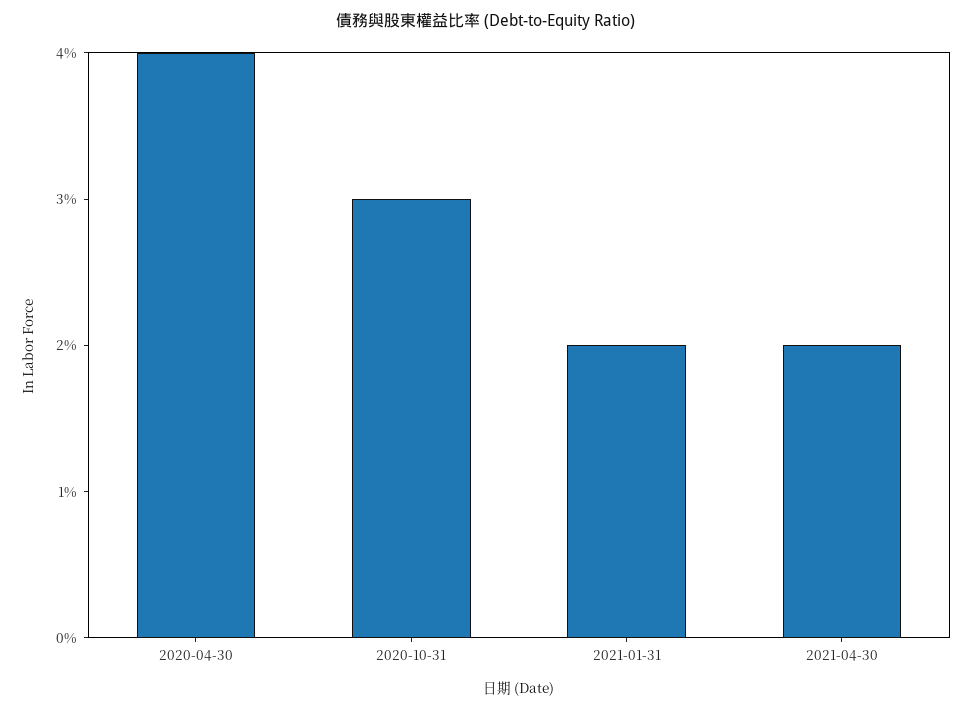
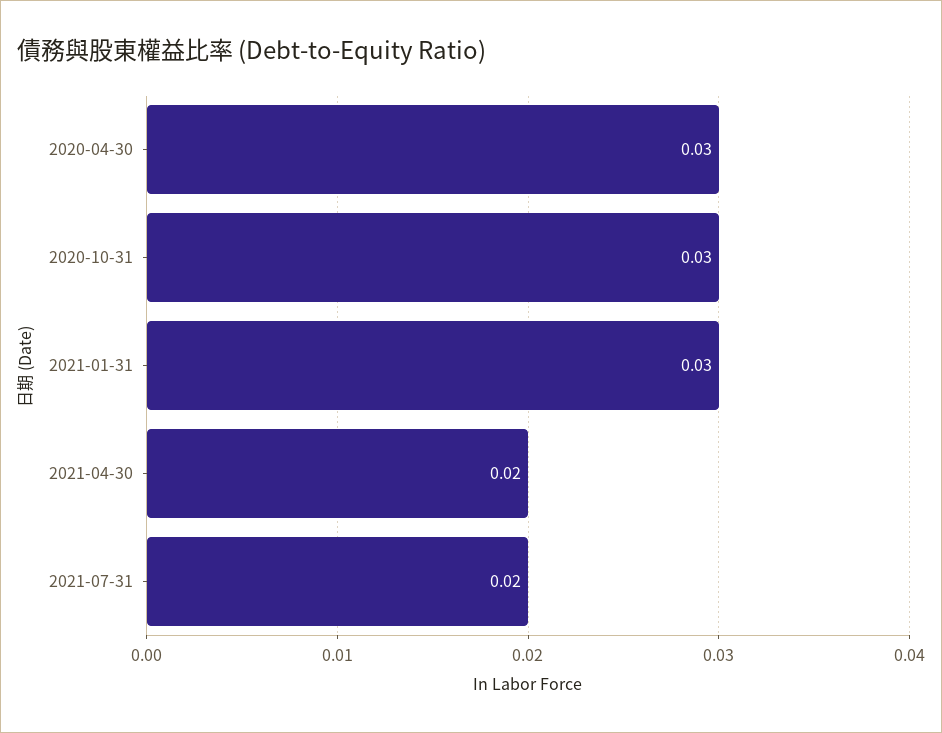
2020-04-30: 0.04 -> 0.03
2021-01-31: 0.02 -> 0.03
2021-07-31: none -> 0.02

